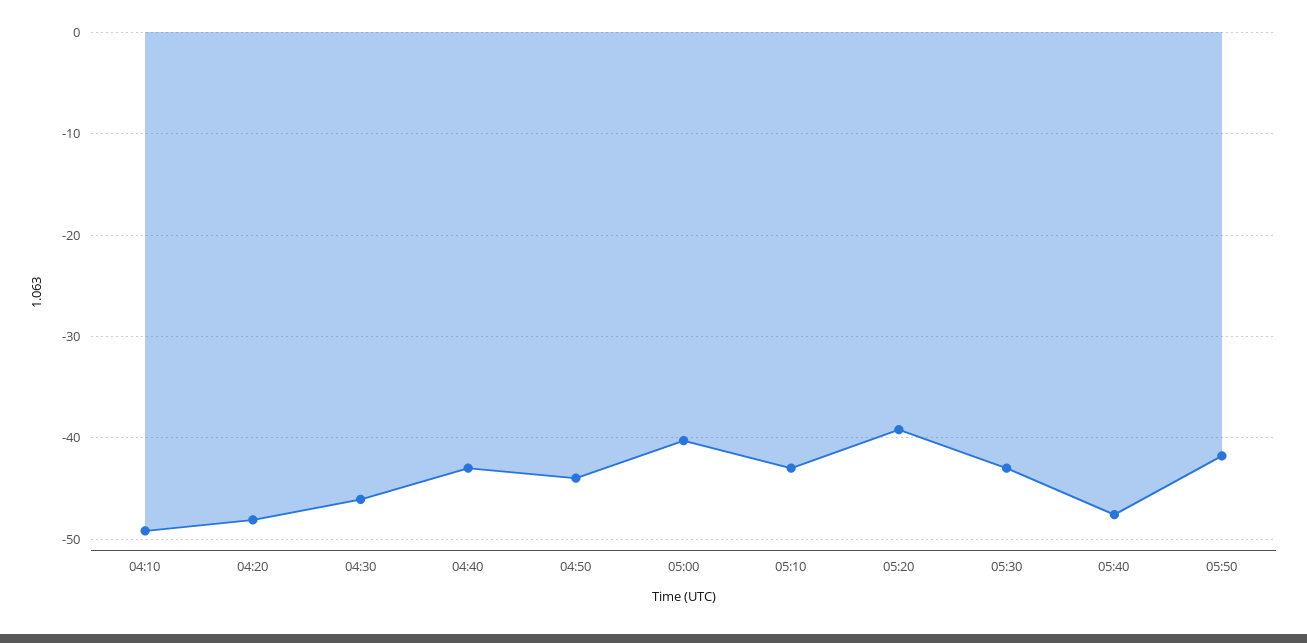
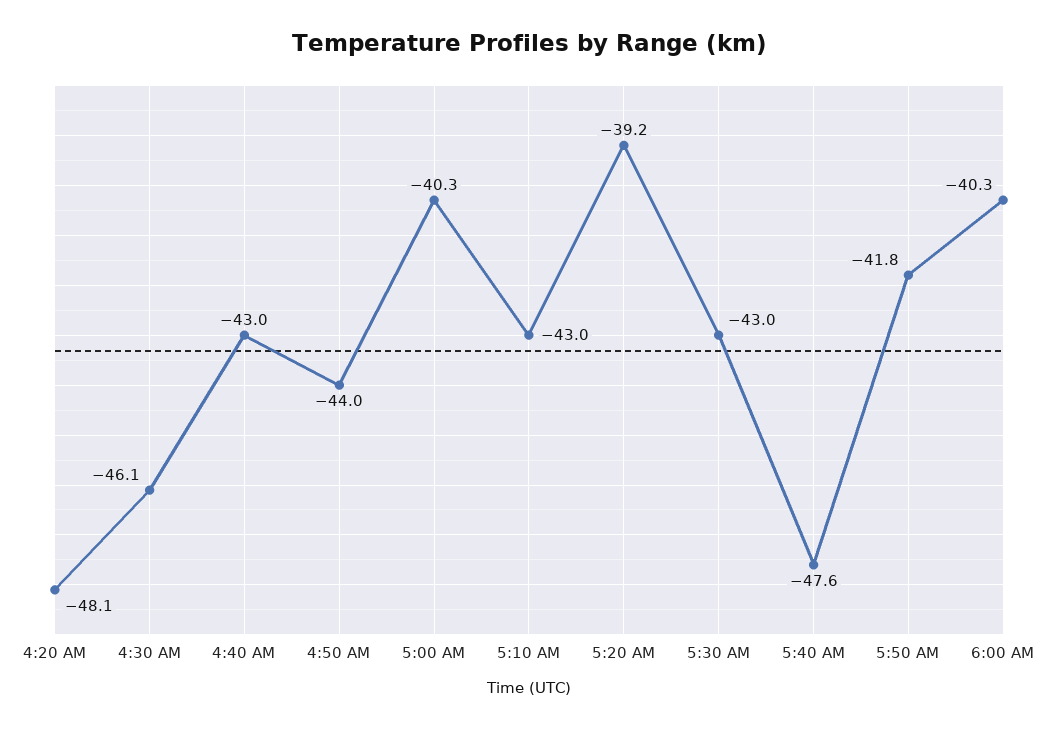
04:10: -49 -> none
6:00 AM: none -> -40.3

